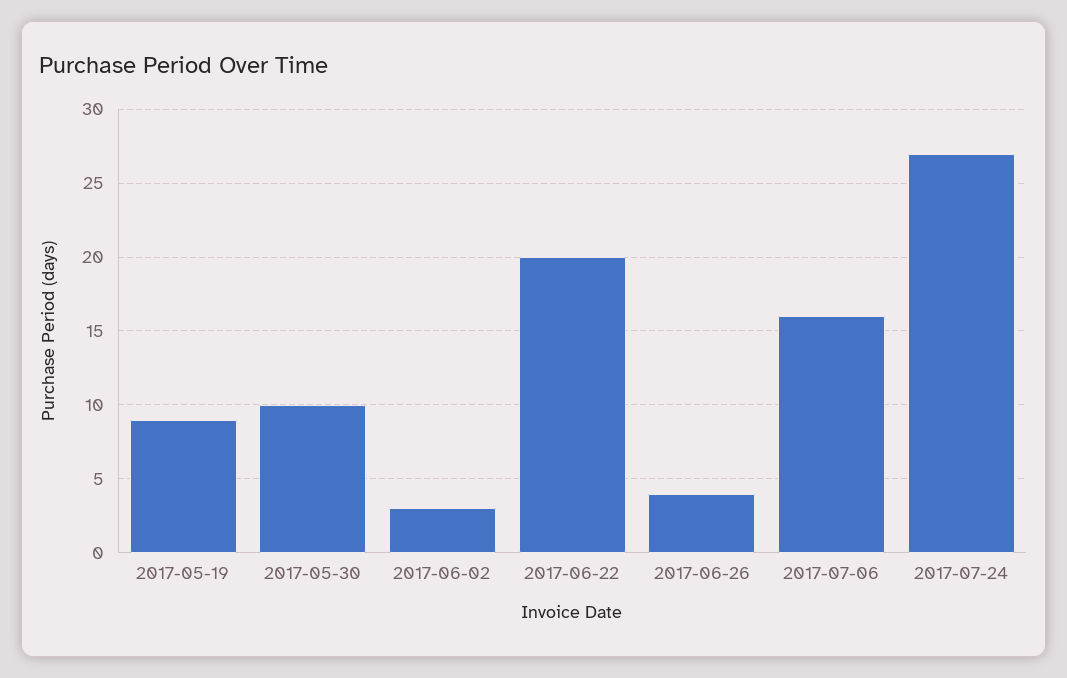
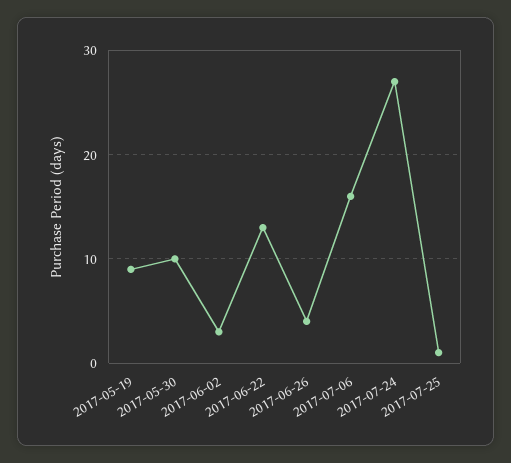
2017-06-22: 20 -> 13
2017-07-25: none -> 1

